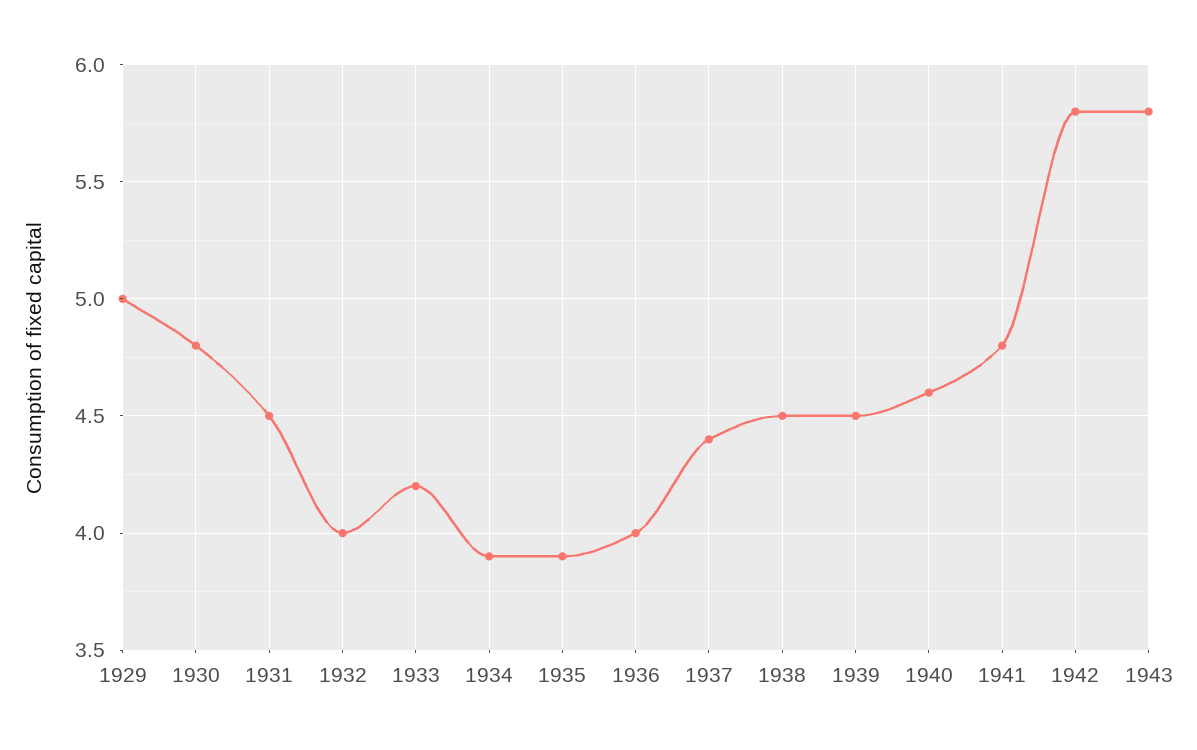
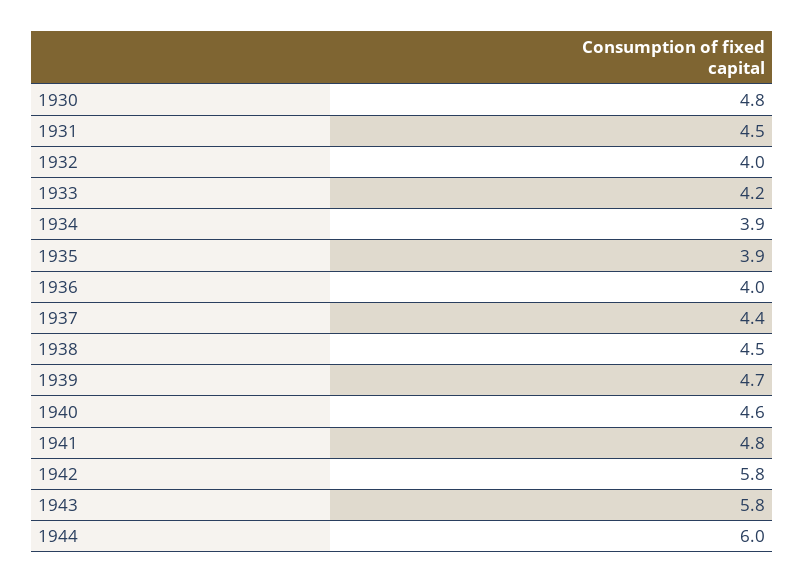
1929: 5 -> none
1939: 4.5 -> 4.7
1944: none -> 6

